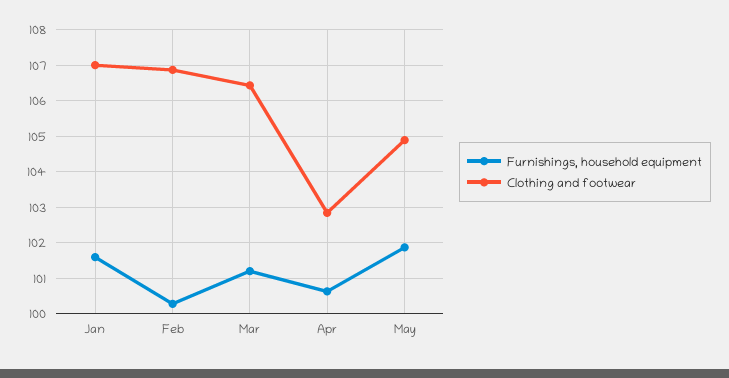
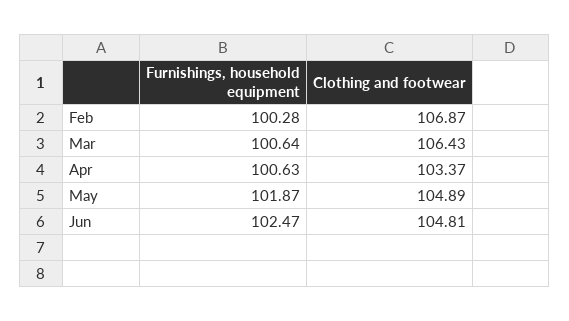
Furnishings, household equipment, Jan: 101.6 -> none
Clothing and footwear, Jan: 107 -> none
Furnishings, household equipment, Mar: 101.2 -> 100.64
Clothing and footwear, Apr: 102.8 -> 103.37
Furnishings, household equipment, Jun: none -> 102.47
Clothing and footwear, Jun: none -> 104.81

